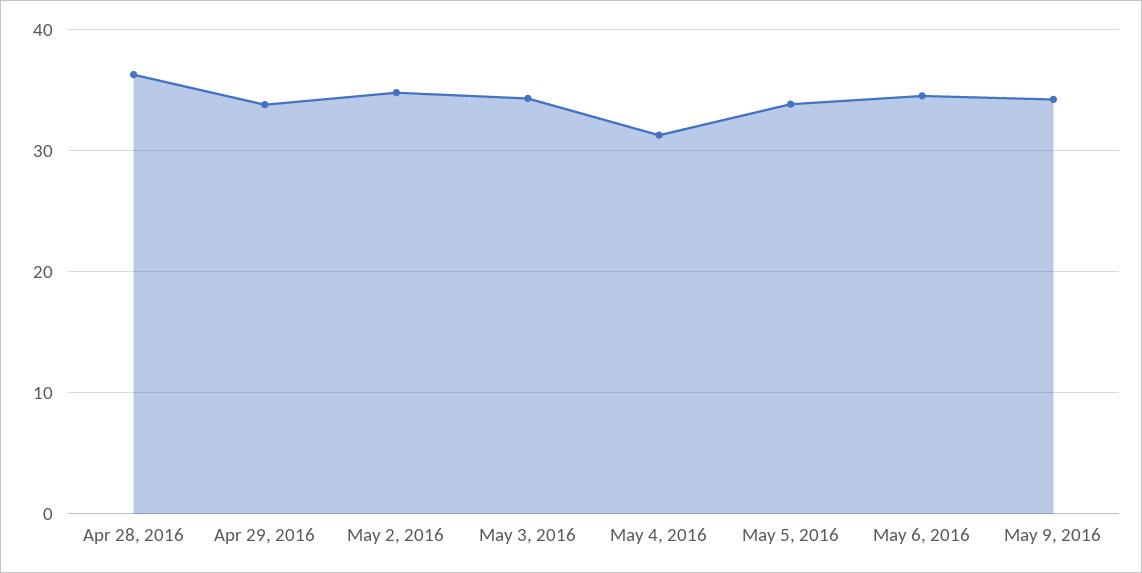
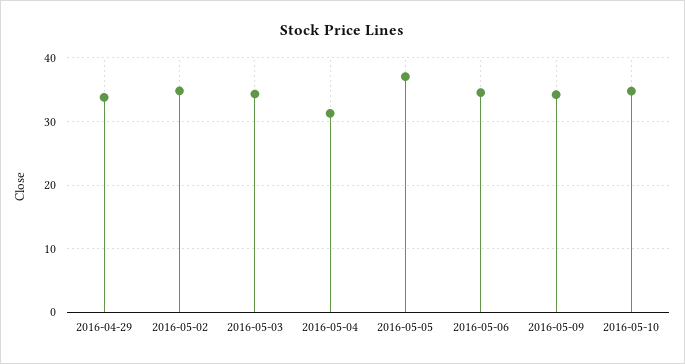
Apr 28, 2016: 36 -> none
May 5, 2016: 34 -> 37
2016-05-10: none -> 35

